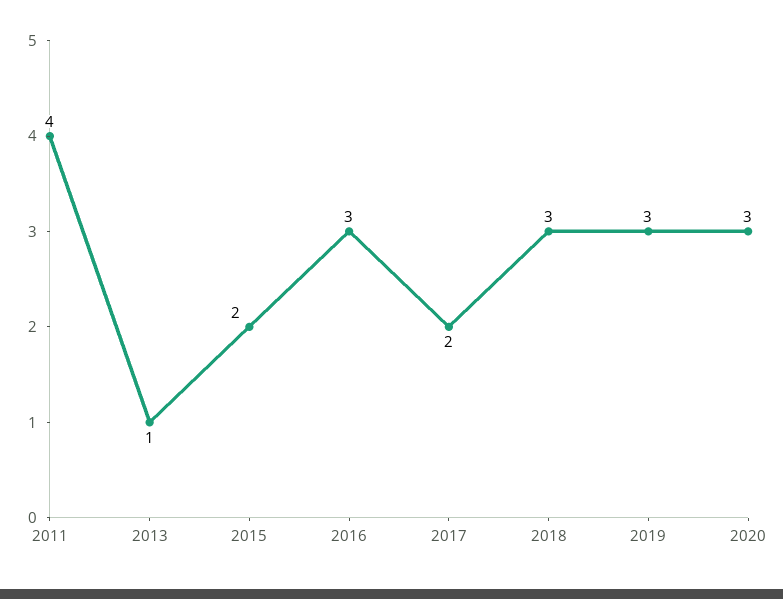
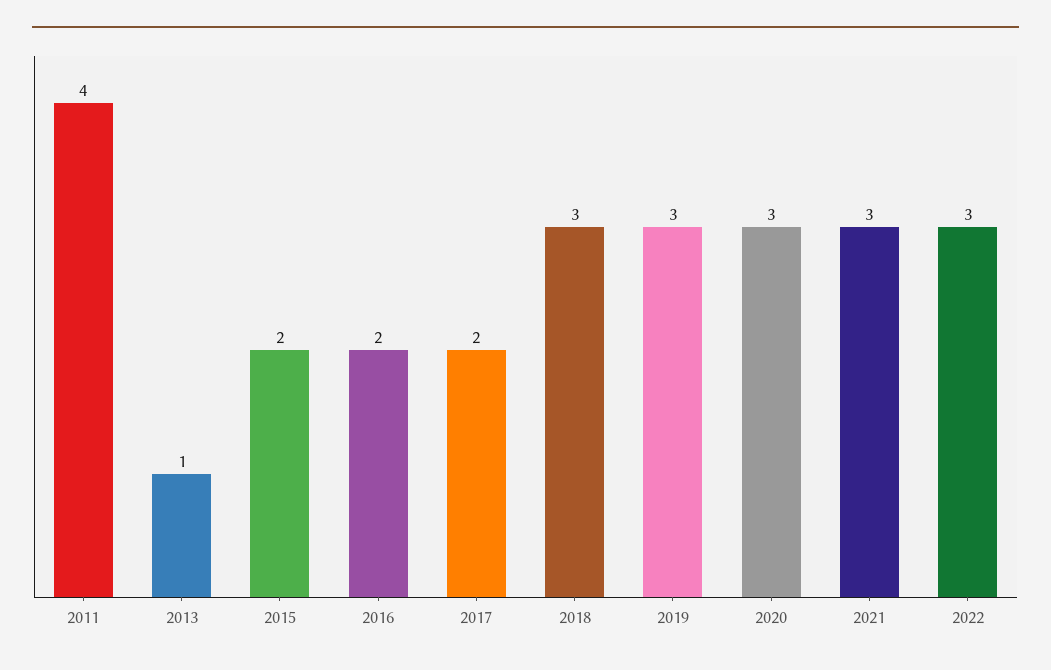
2016: 3 -> 2
2021: none -> 3
2022: none -> 3

